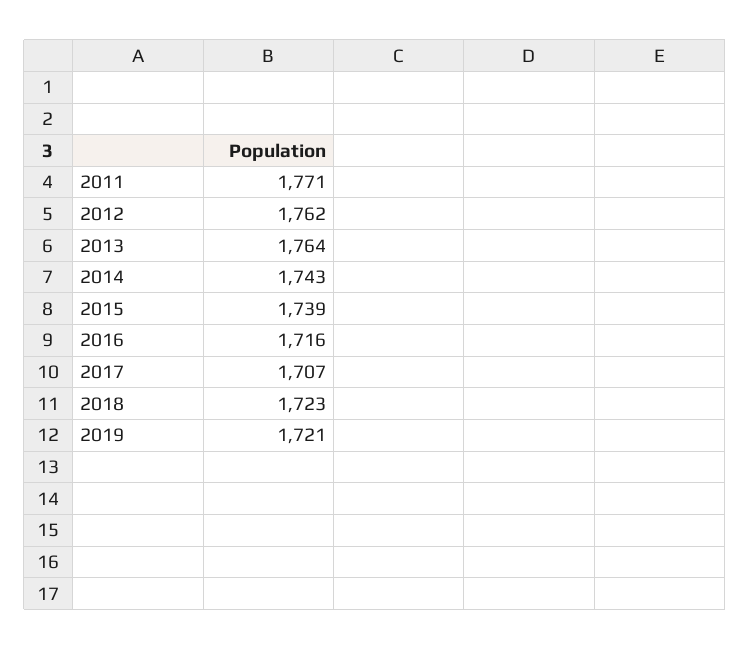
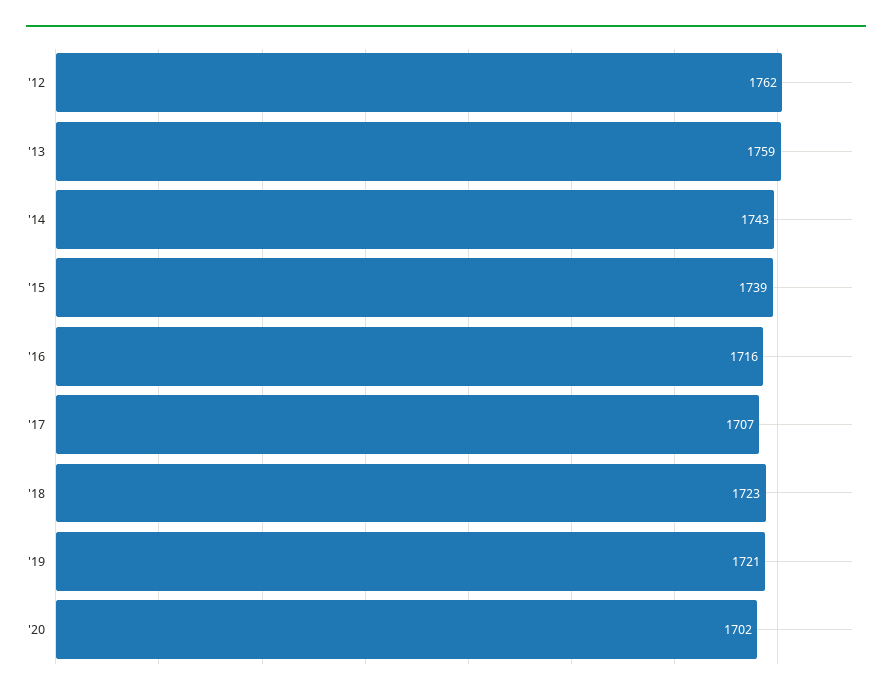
2011: 1771 -> none
2013: 1764 -> 1759
'20: none -> 1702

